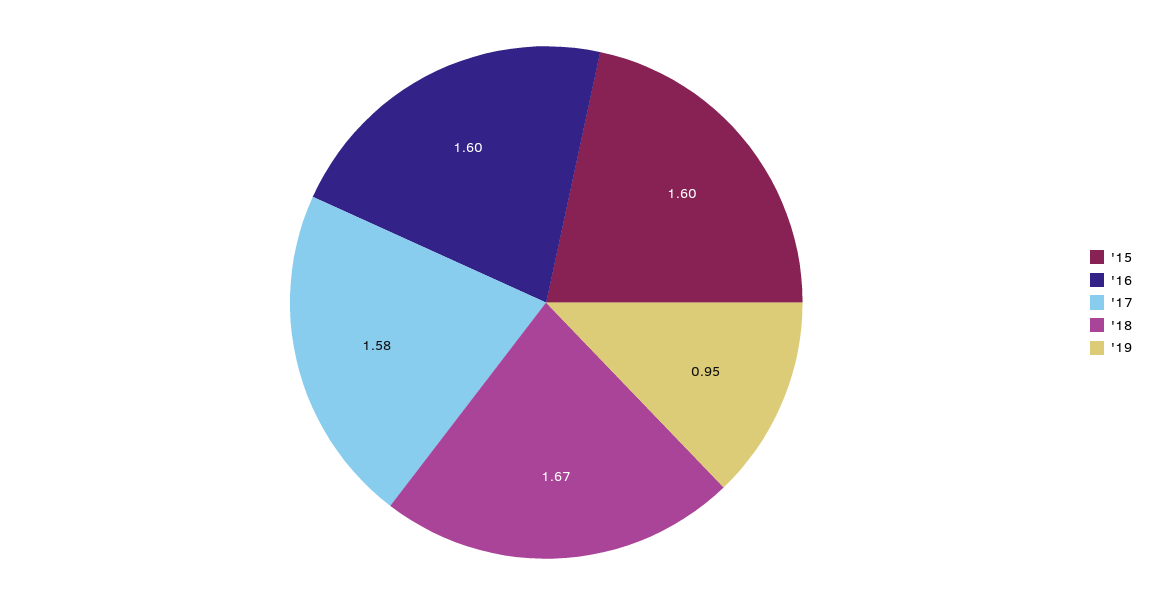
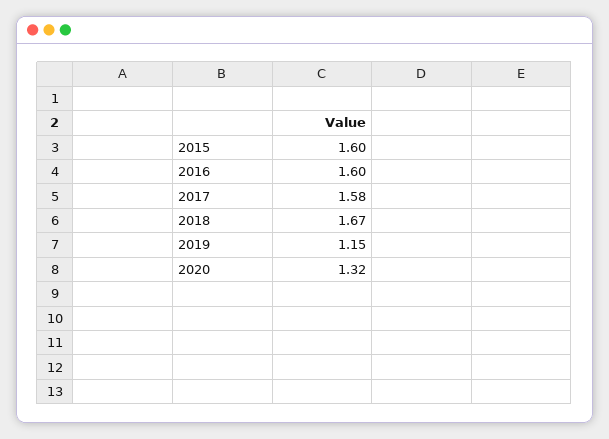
'19: 0.95 -> 1.15
2020: none -> 1.32

